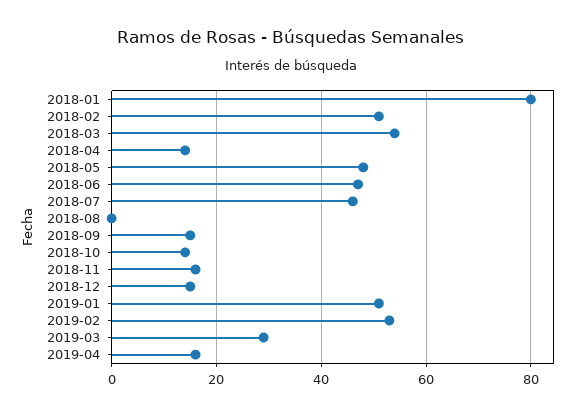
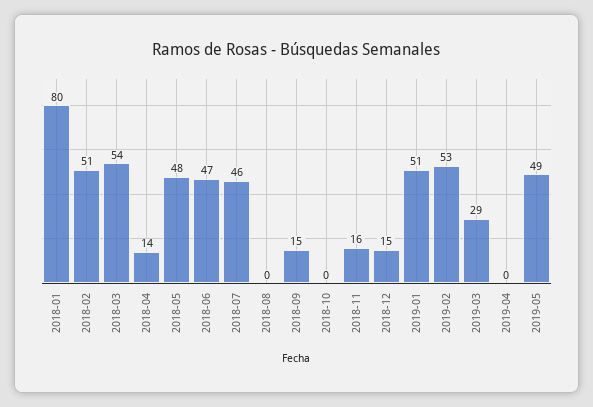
2018-10: 15 -> 0
2019-04: 15 -> 0
2019-05: none -> 49

